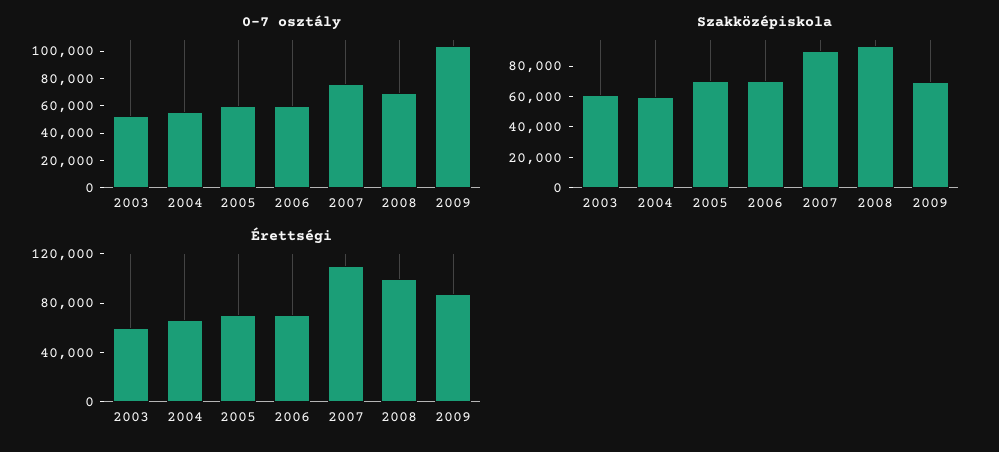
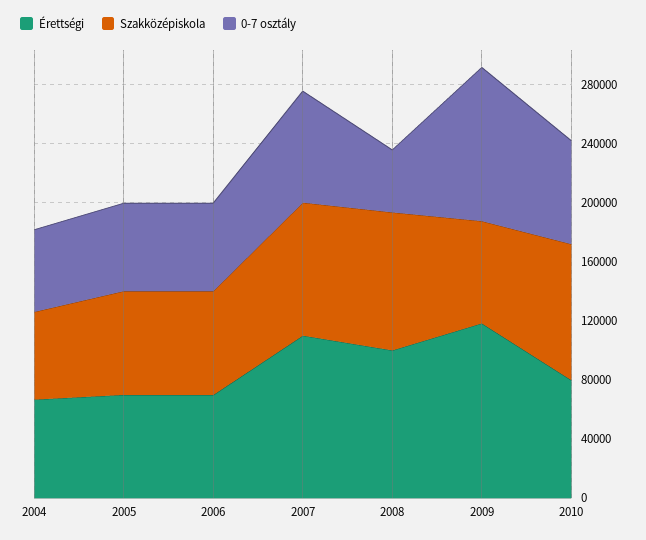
0-7 osztály, 2003: 50000 -> none
0-7 osztály, 2008: 70000 -> 40000
Szakközépiskola, 2003: 60000 -> none
Érettségi, 2003: 60000 -> none
Érettségi, 2009: 90000 -> 120000
Érettségi, 2010: none -> 80000
Szakközépiskola, 2010: none -> 90000
0-7 osztály, 2010: none -> 70000

